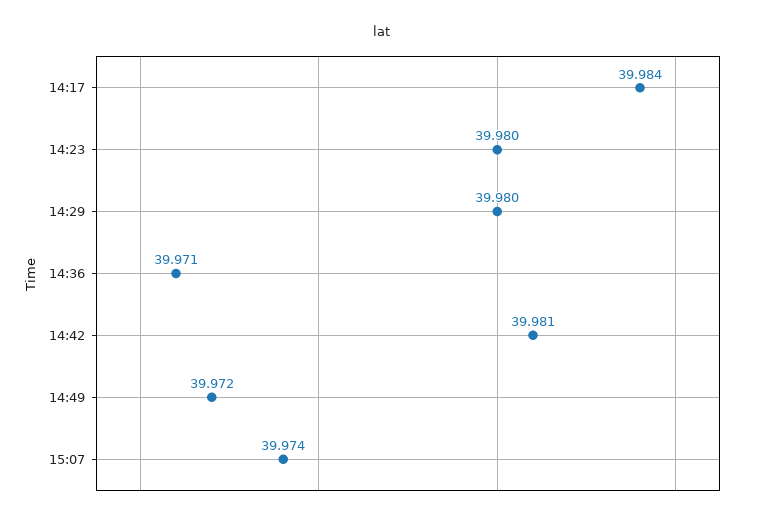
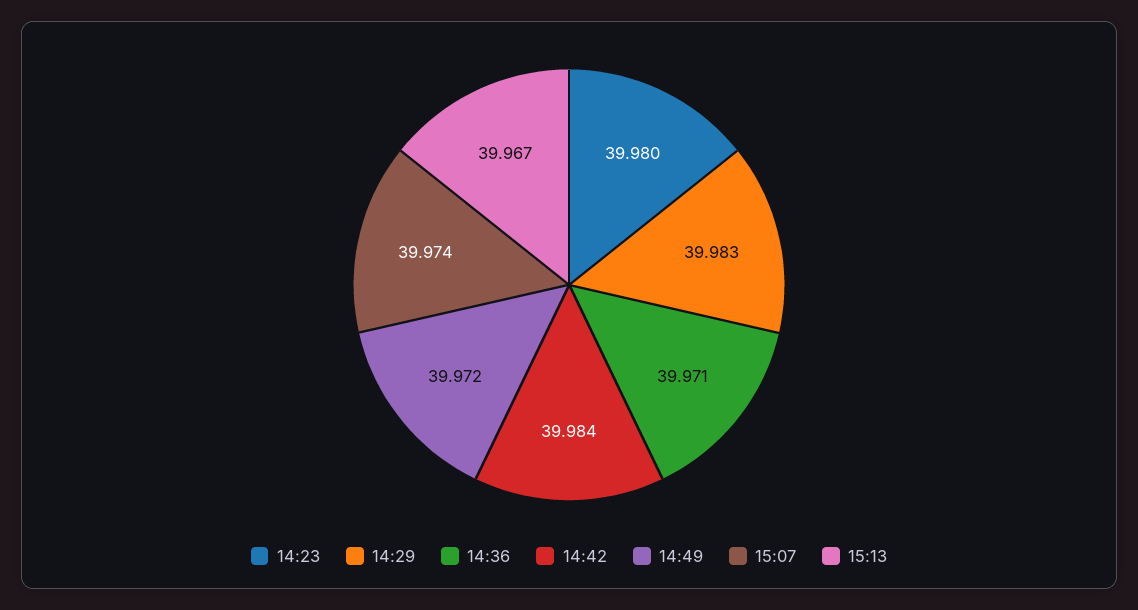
14:17: 39.984 -> none
14:29: 39.98 -> 39.983
14:42: 39.981 -> 39.984
15:13: none -> 39.967

